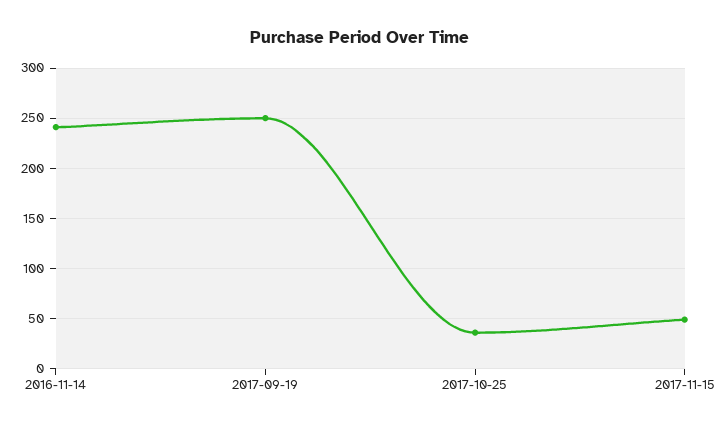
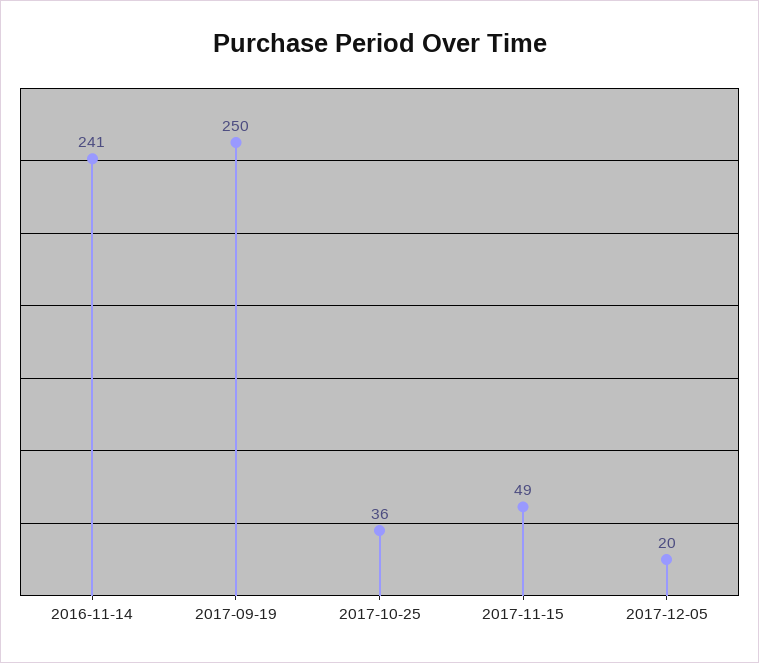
2017-12-05: none -> 20

